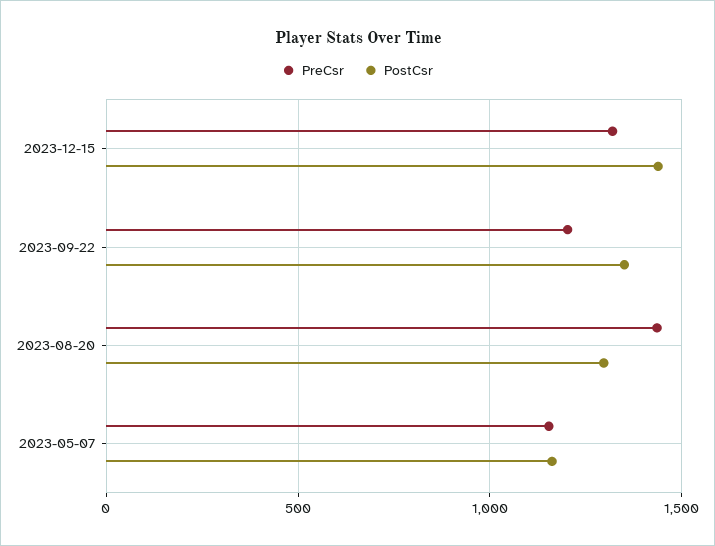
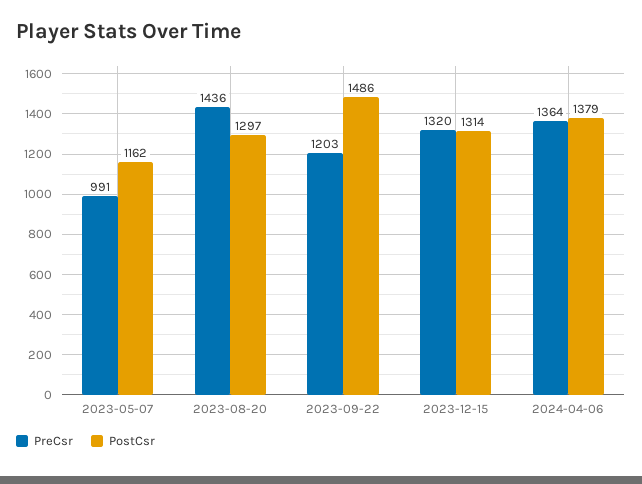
PostCsr, 2023-12-15: 1450 -> 1314
PostCsr, 2023-09-22: 1350 -> 1486
PreCsr, 2023-05-07: 1150 -> 991
PreCsr, 2024-04-06: none -> 1364
PostCsr, 2024-04-06: none -> 1379

